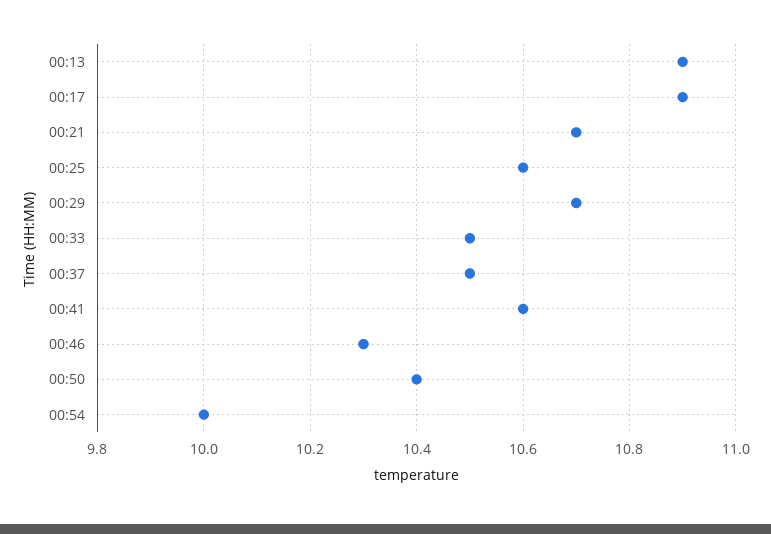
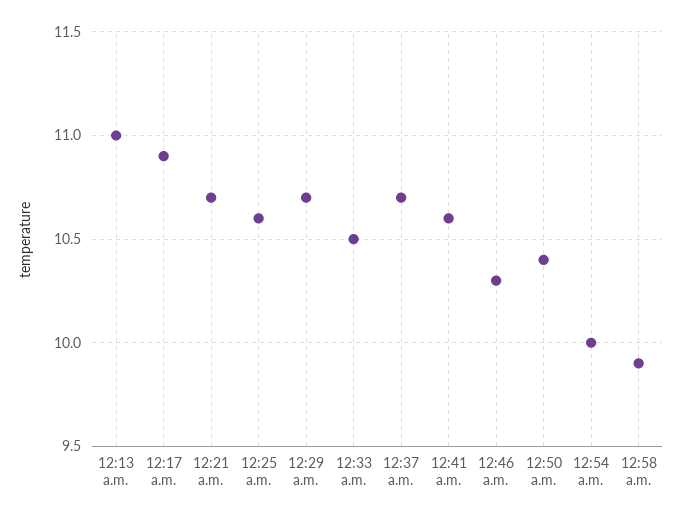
00:13: 10.9 -> 11
00:37: 10.5 -> 10.7
12:58 a.m.: none -> 9.9

